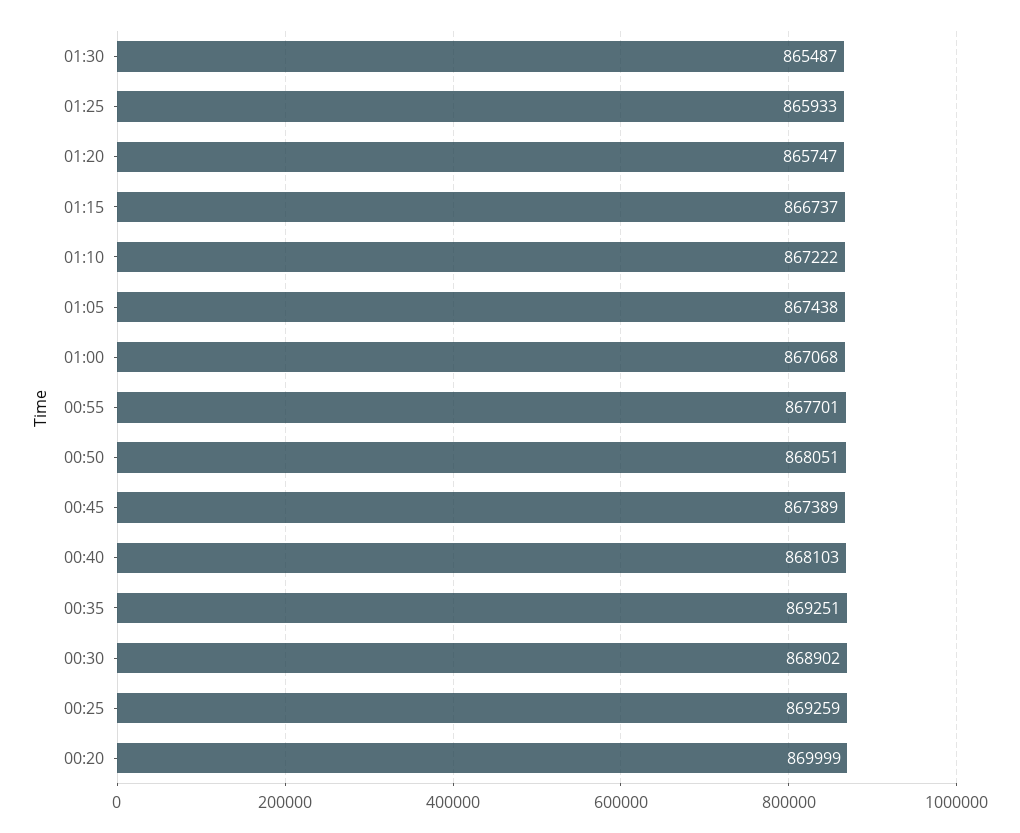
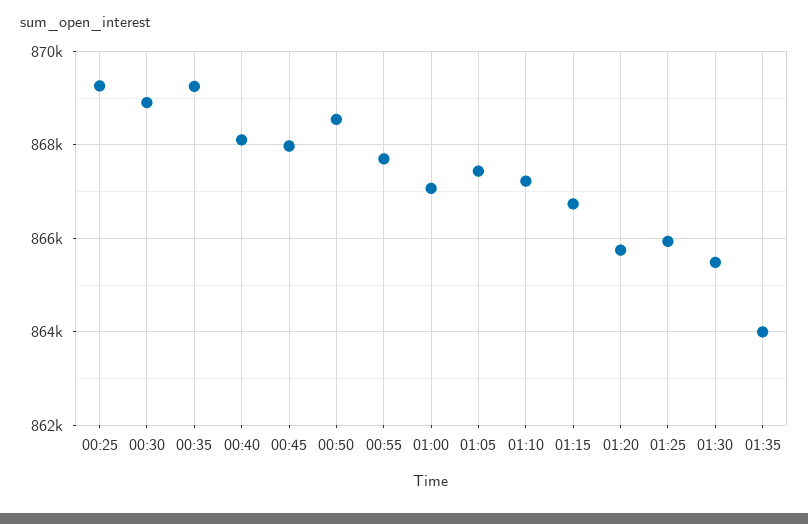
00:50: 868051 -> 868600
00:45: 867389 -> 868000
00:20: 869999 -> none
01:35: none -> 864000

